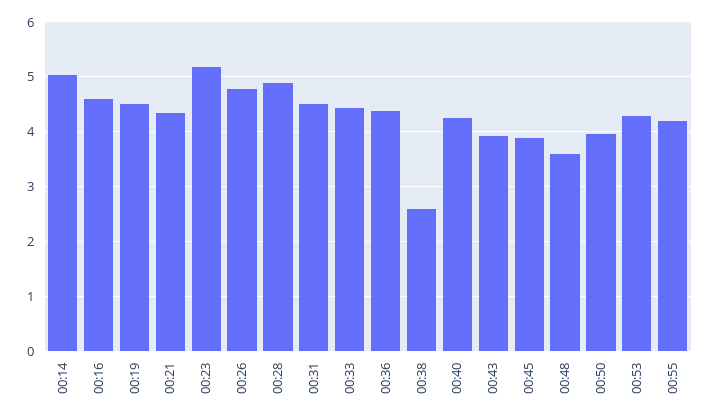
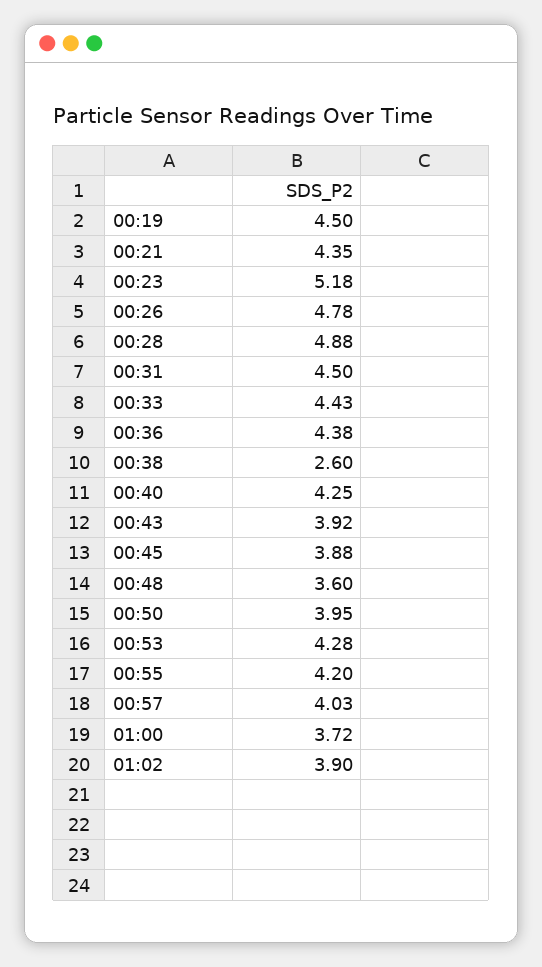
00:14: 5 -> none
00:16: 4.6 -> none
00:57: none -> 4.03
01:00: none -> 3.72
01:02: none -> 3.9

